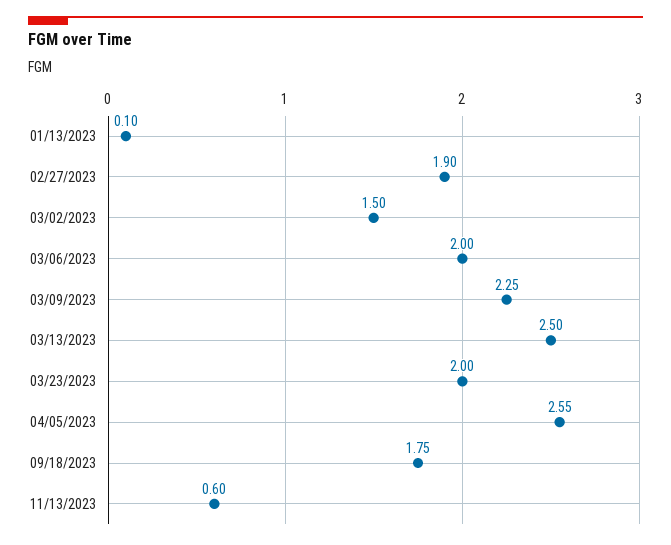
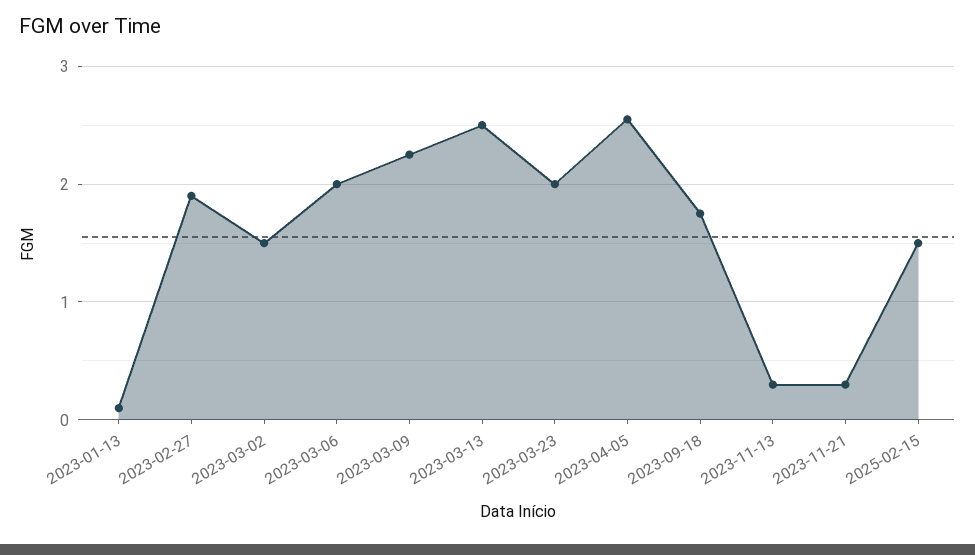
11/13/2023: 0.6 -> 0.3
2023-11-21: none -> 0.3
2025-02-15: none -> 1.5

